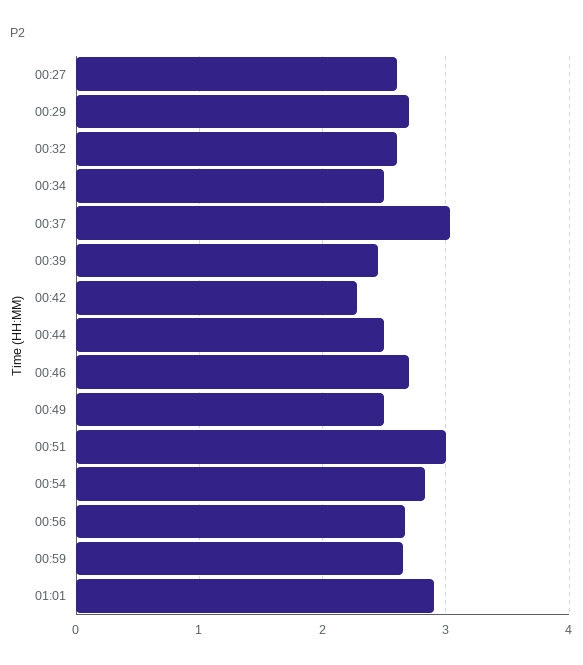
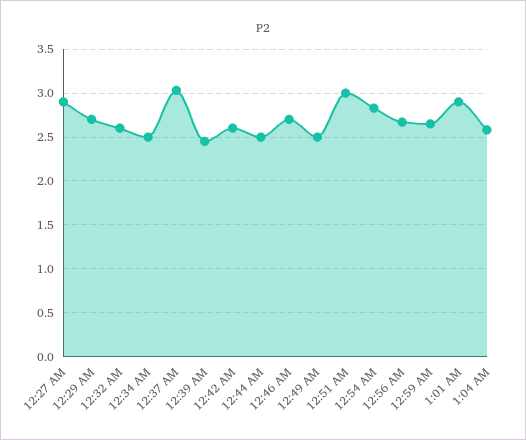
00:27: 2.6 -> 2.9
00:42: 2.3 -> 2.6
1:04 AM: none -> 2.6

